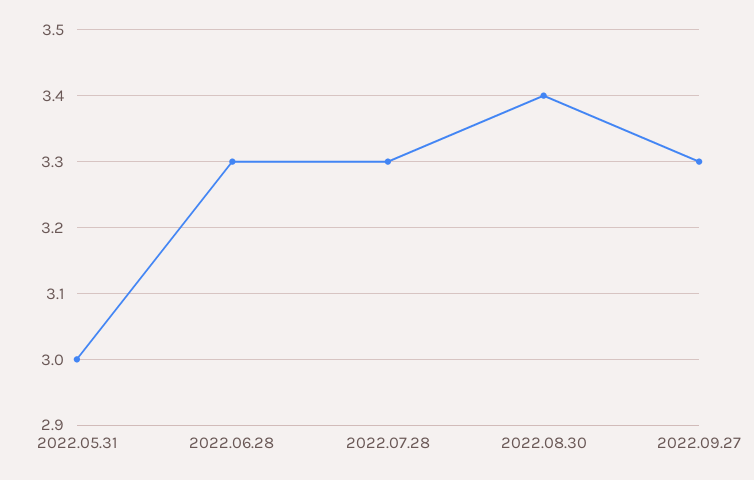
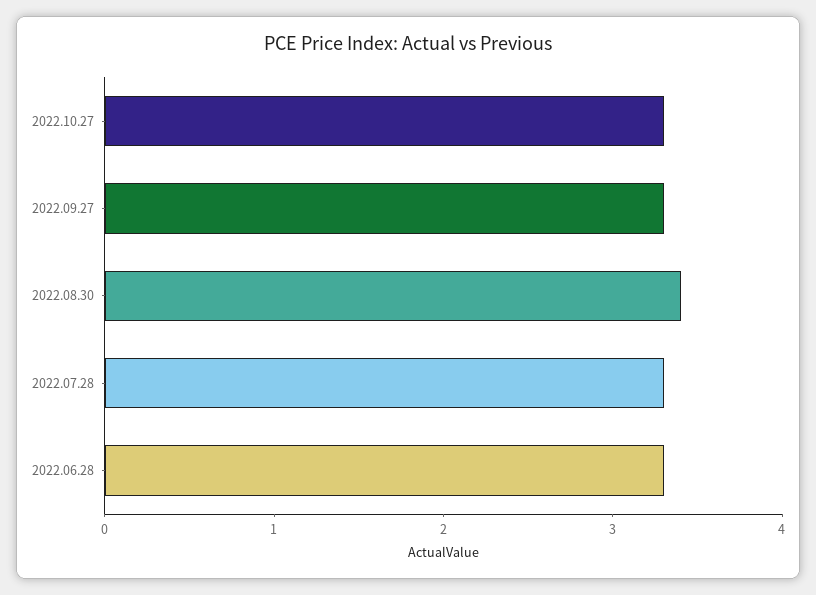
2022.05.31: 3 -> none
2022.10.27: none -> 3.3

